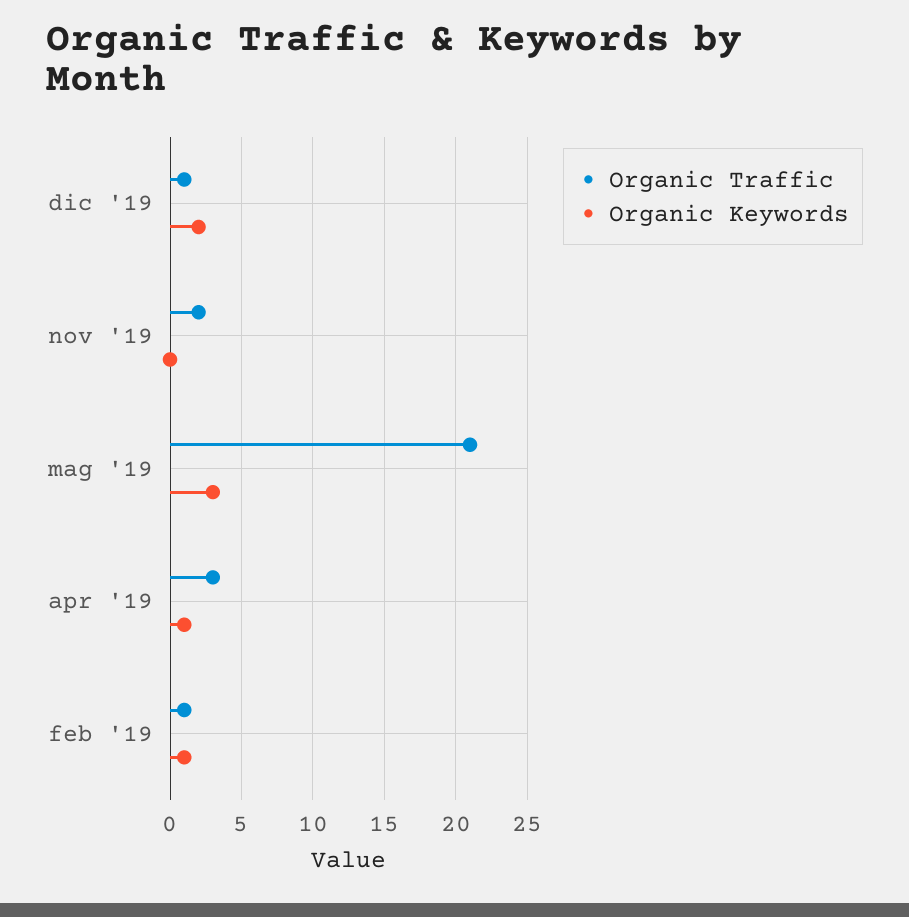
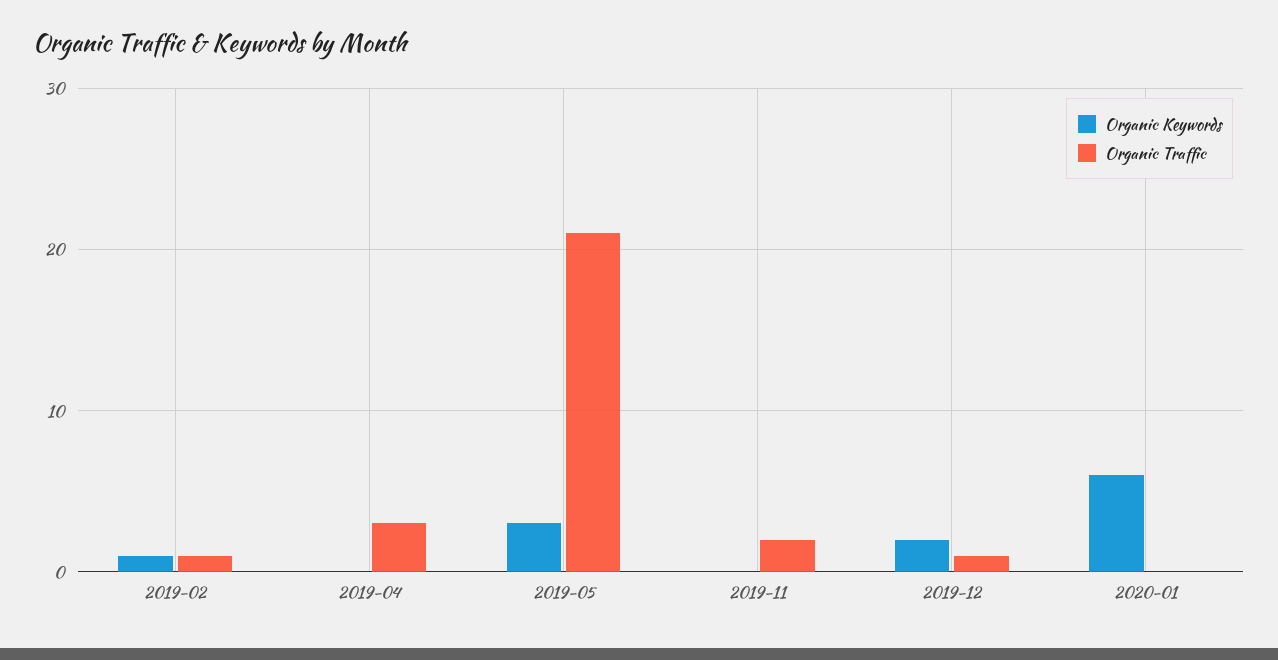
Organic Keywords, apr '19: 1 -> 0
Organic Keywords, 2020-01: none -> 6
Organic Traffic, 2020-01: none -> 0

